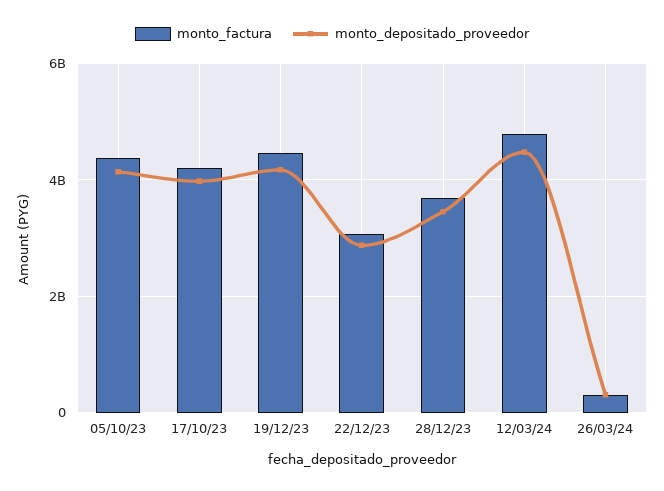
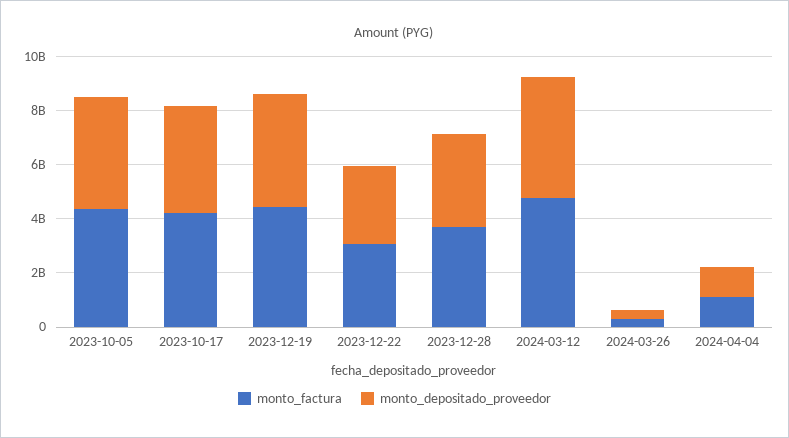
monto_factura, 2024-04-04: none -> 1000000000
monto_depositado_proveedor, 2024-04-04: none -> 1000000000

